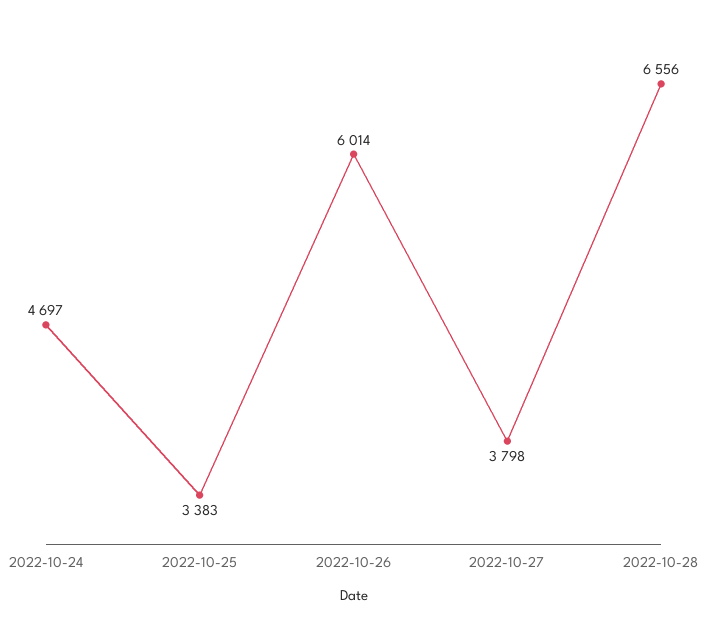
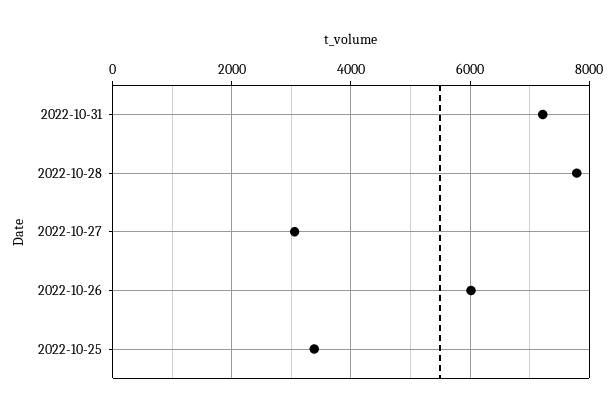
2022-10-24: 4697 -> none
2022-10-27: 3798 -> 3000
2022-10-28: 6556 -> 7800
2022-10-31: none -> 7200

